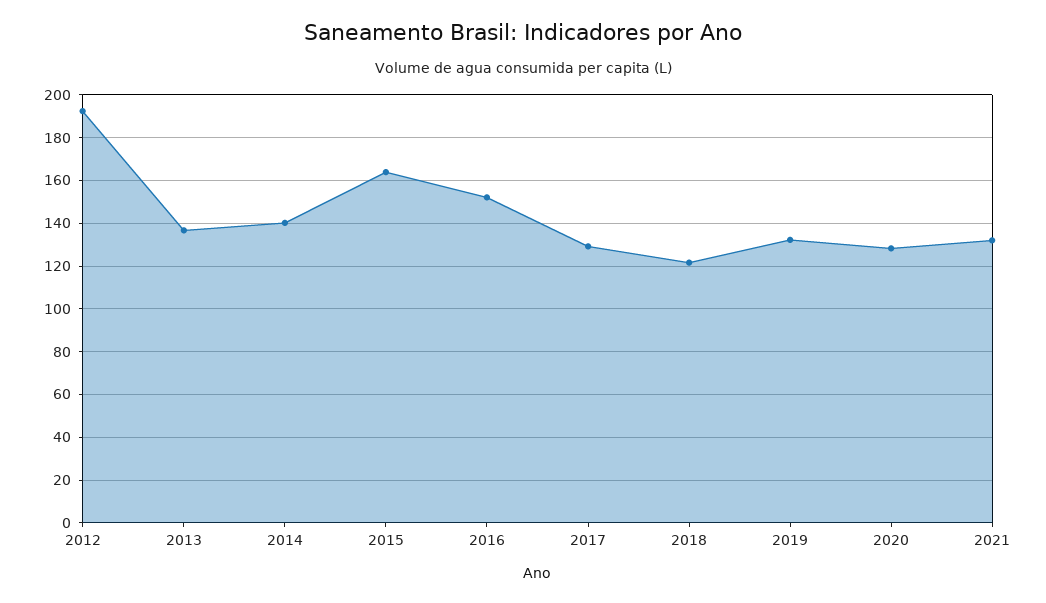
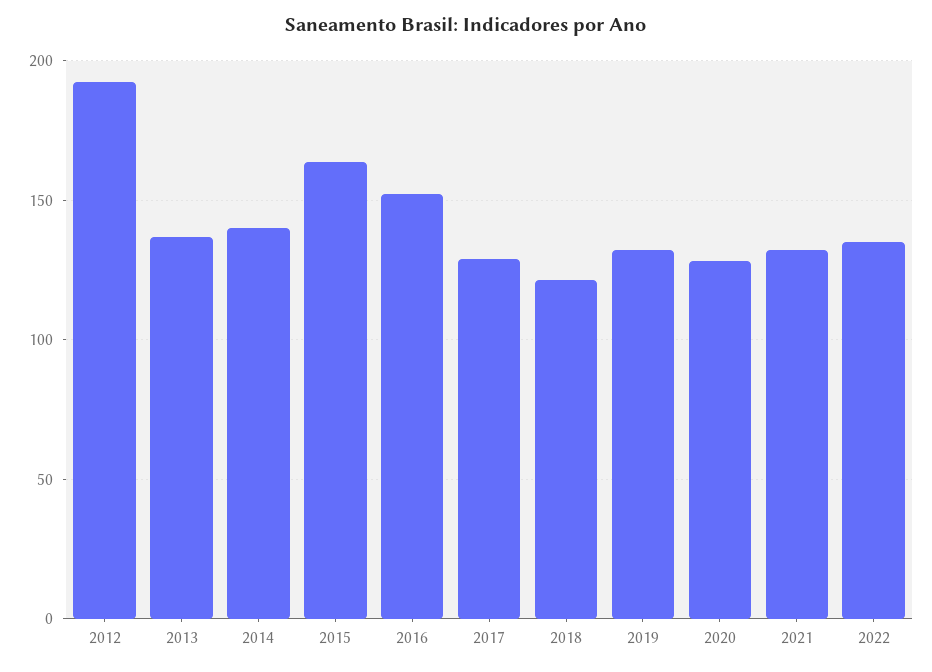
2022: none -> 135

